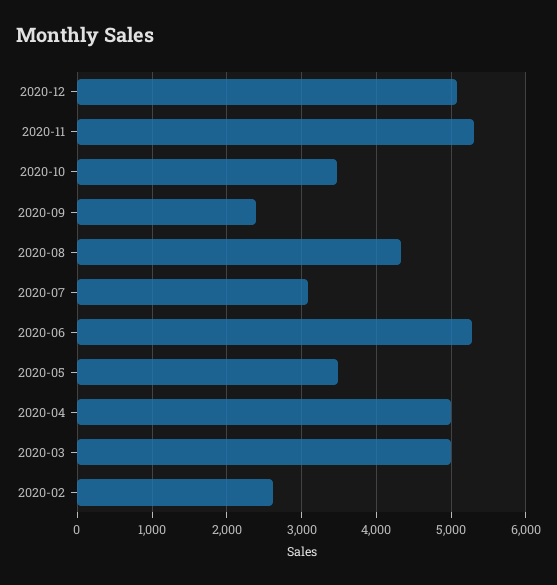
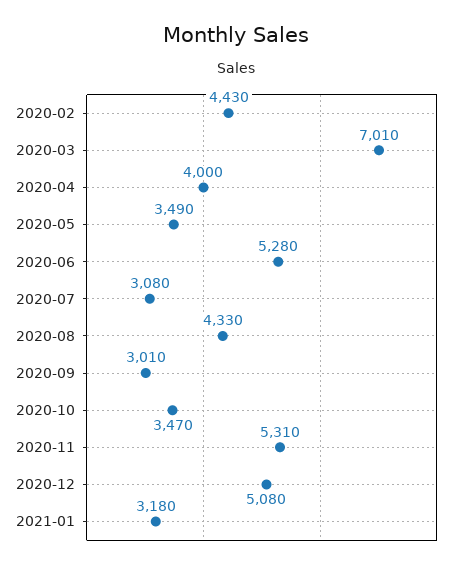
2020-09: 2400 -> 3010
2020-04: 5000 -> 4000
2020-03: 5000 -> 7010
2020-02: 2600 -> 4430
2021-01: none -> 3180

